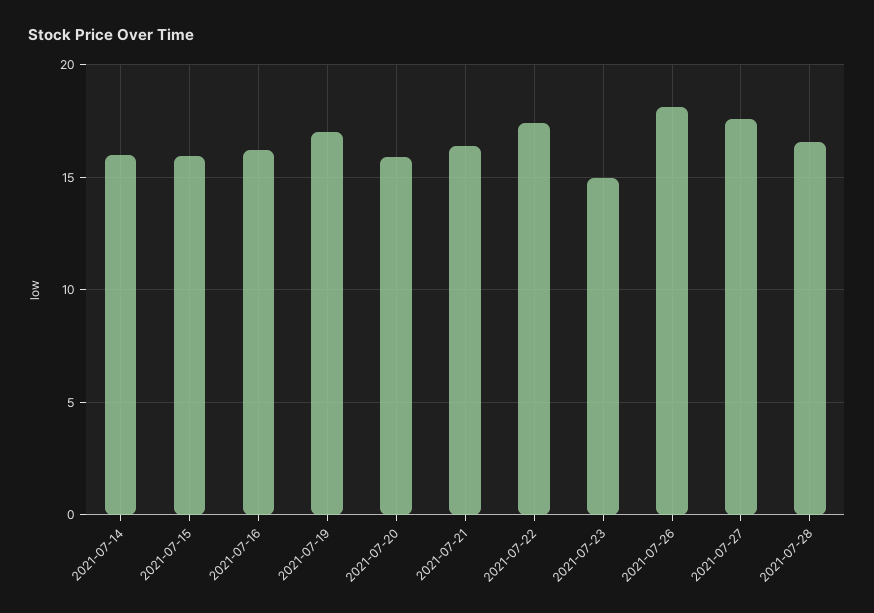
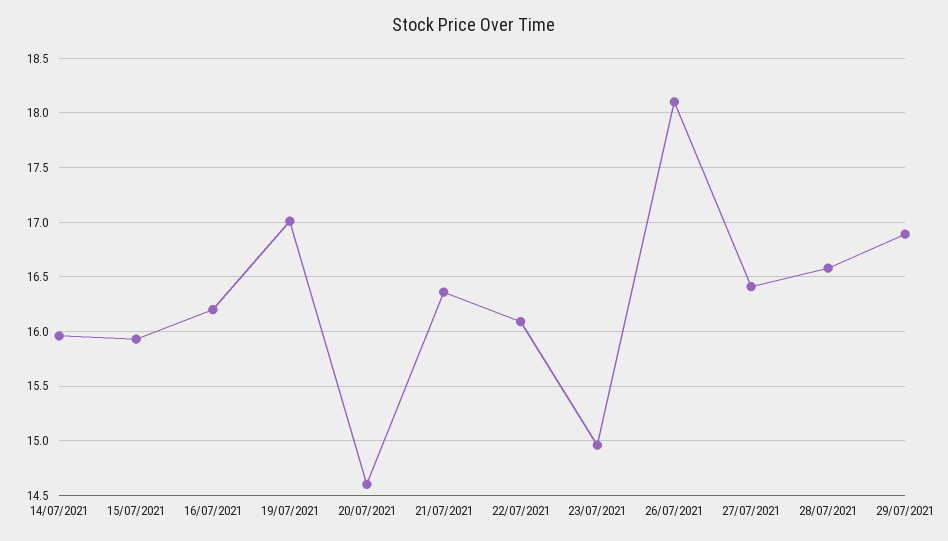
2021-07-20: 16 -> 14.6
2021-07-22: 17.5 -> 16.1
2021-07-27: 17.5 -> 16.4
29/07/2021: none -> 16.9

